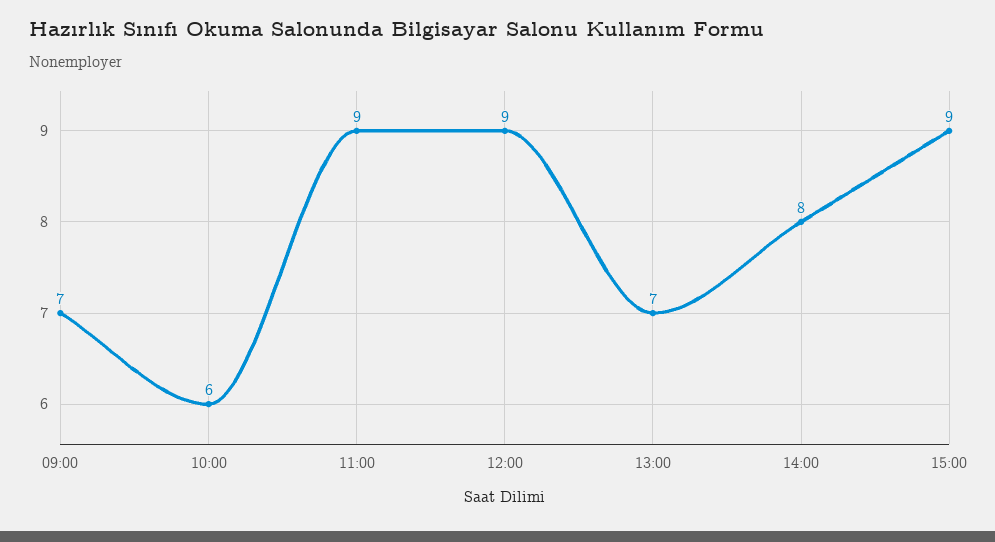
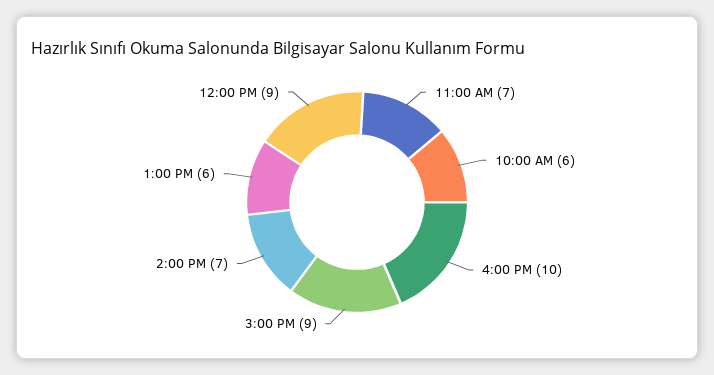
09:00: 7 -> none
11:00: 9 -> 7
13:00: 7 -> 6
14:00: 8 -> 7
4:00 PM: none -> 10

